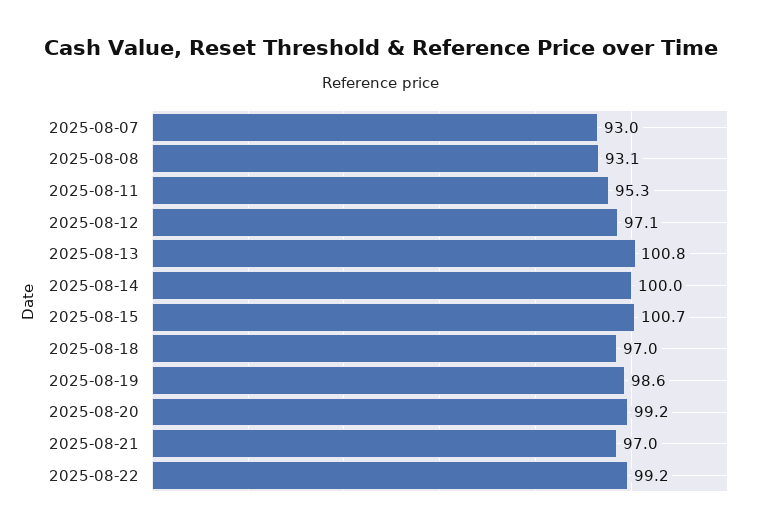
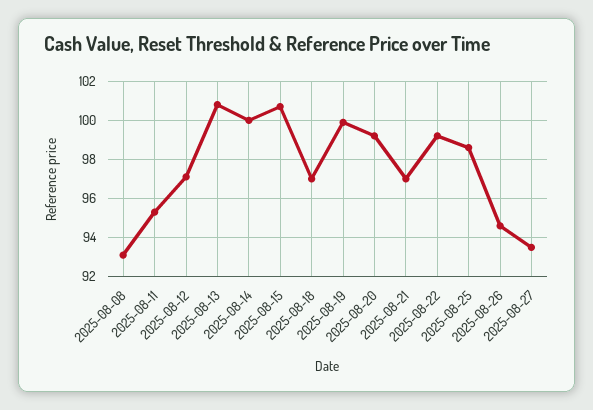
2025-08-07: 93 -> none
2025-08-19: 98.6 -> 100
2025-08-25: none -> 98.5
2025-08-26: none -> 94.5
2025-08-27: none -> 93.5

